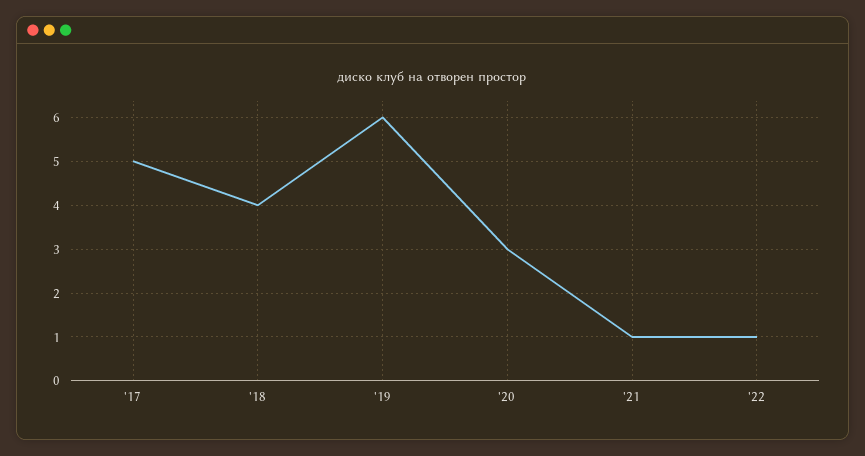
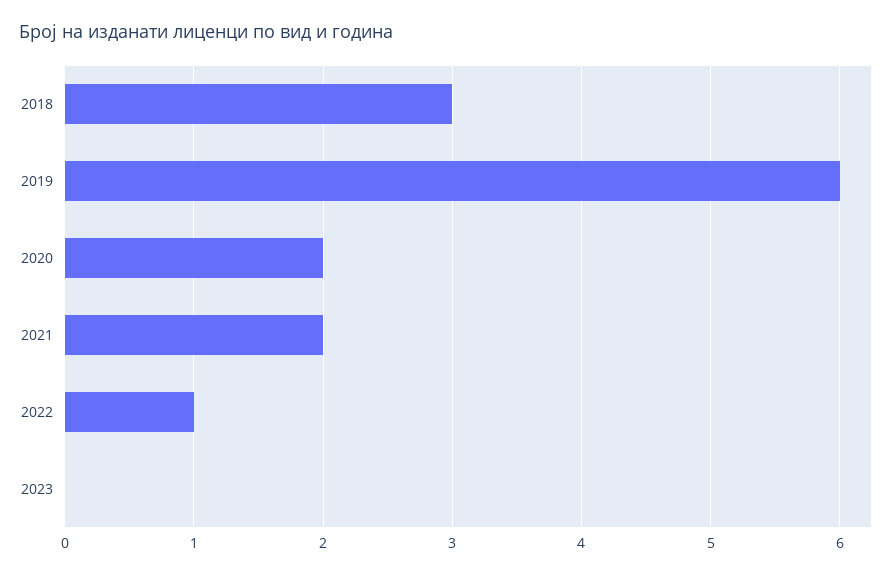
'17: 5 -> none
'18: 4 -> 3
'20: 3 -> 2
'21: 1 -> 2
2023: none -> 0

